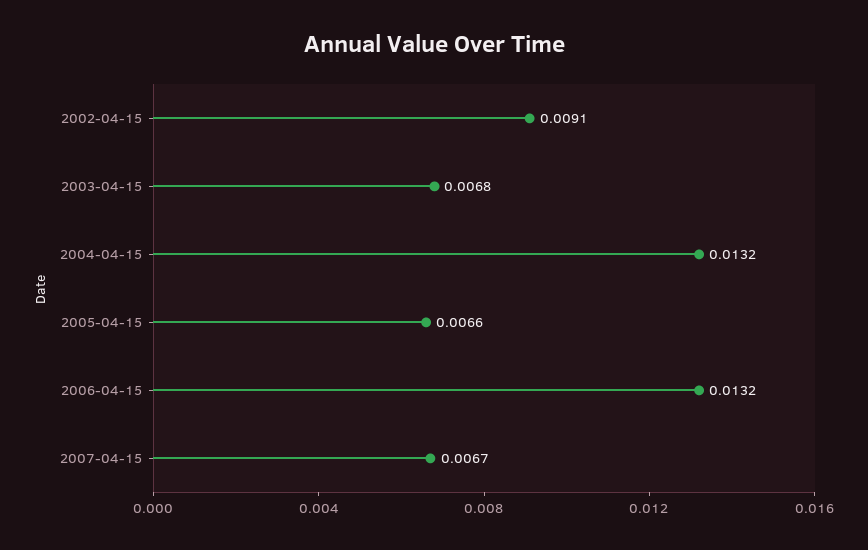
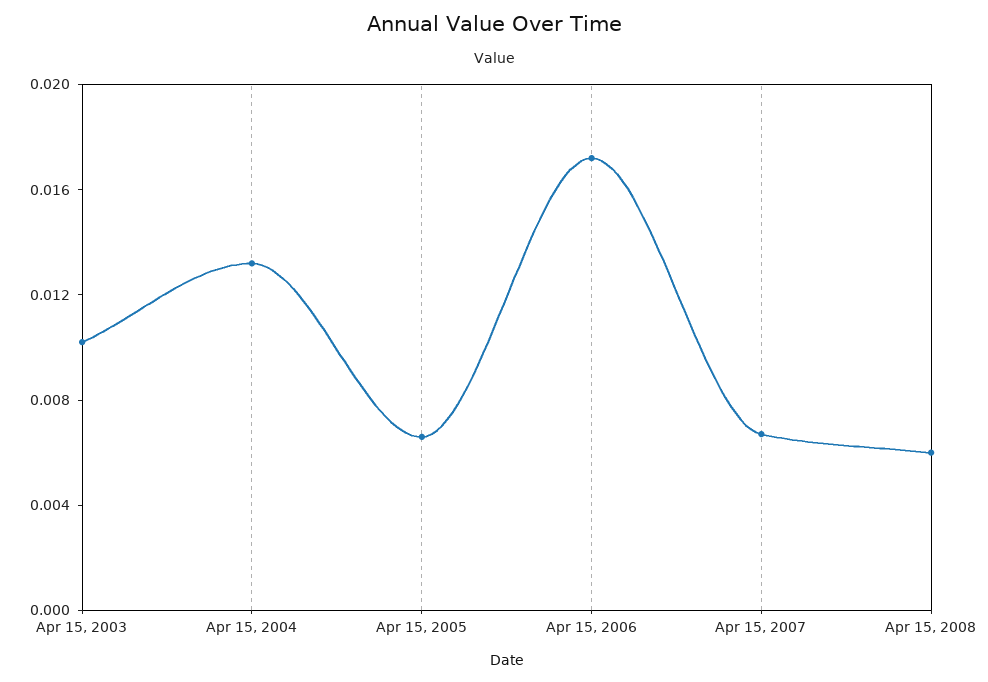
2002-04-15: 0.0091 -> none
2003-04-15: 0.0068 -> 0.01
2006-04-15: 0.0132 -> 0.017
Apr 15, 2008: none -> 0.006

